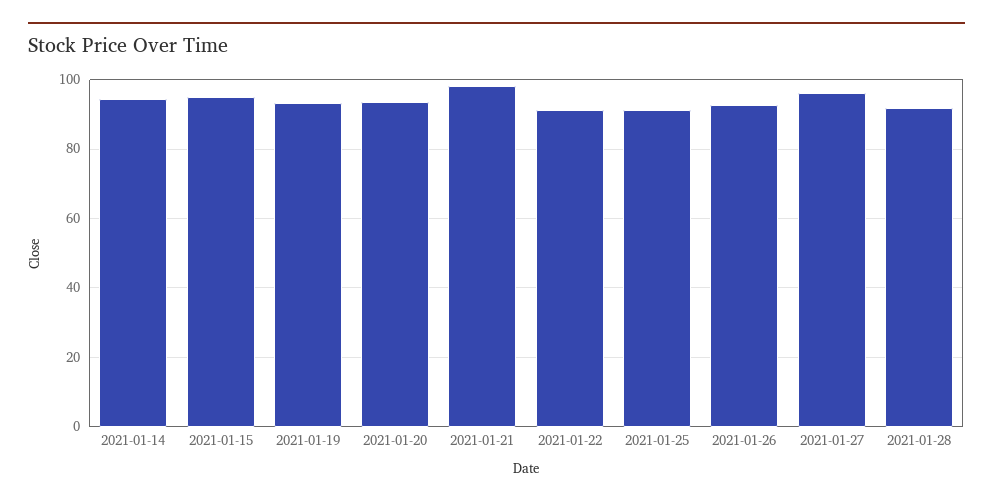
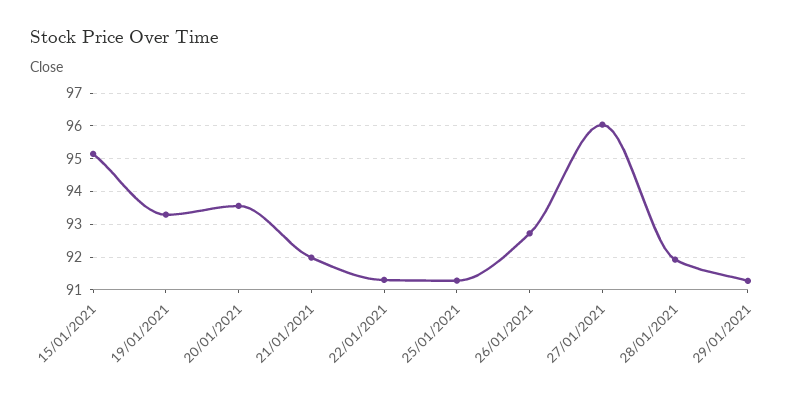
2021-01-14: 94 -> none
2021-01-21: 98 -> 92
29/01/2021: none -> 91.2

